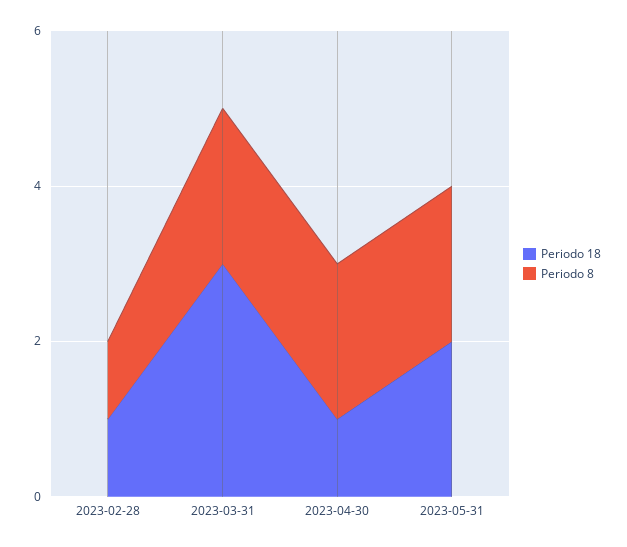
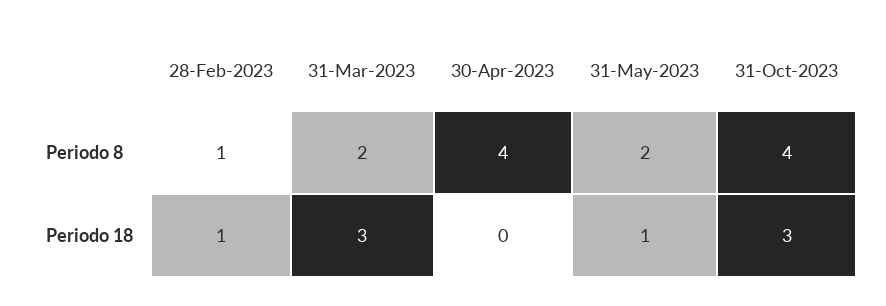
Periodo 18, 2023-04-30: 1 -> 0
Periodo 8, 2023-04-30: 2 -> 4
Periodo 18, 2023-05-31: 2 -> 1
Periodo 8, 31-Oct-2023: none -> 4
Periodo 18, 31-Oct-2023: none -> 3

